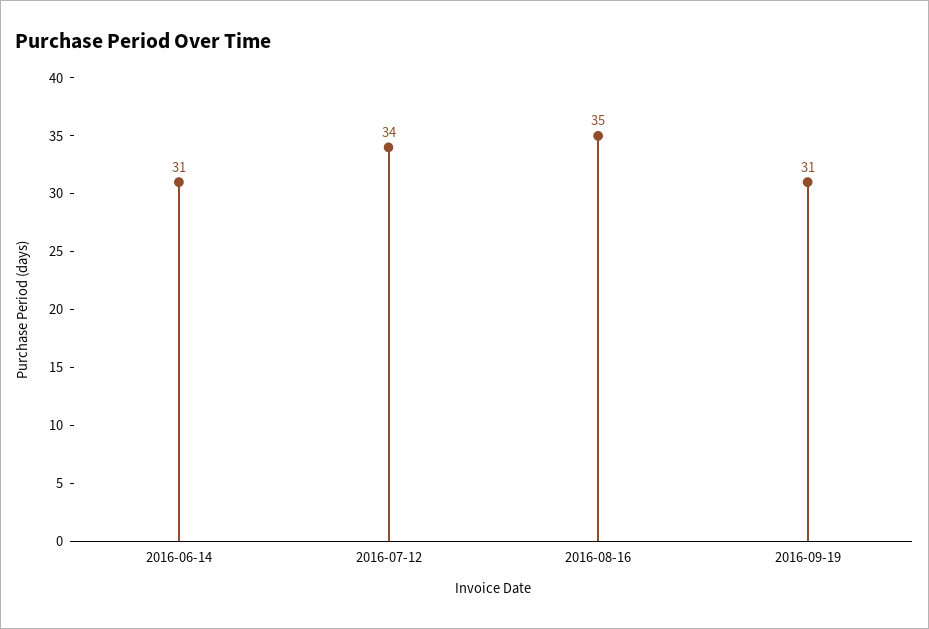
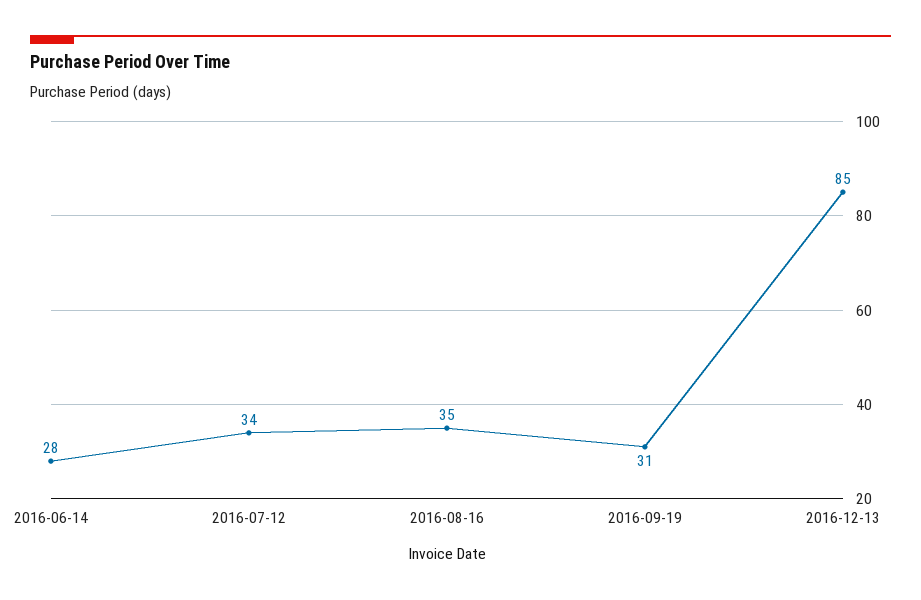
2016-06-14: 31 -> 28
2016-12-13: none -> 85

